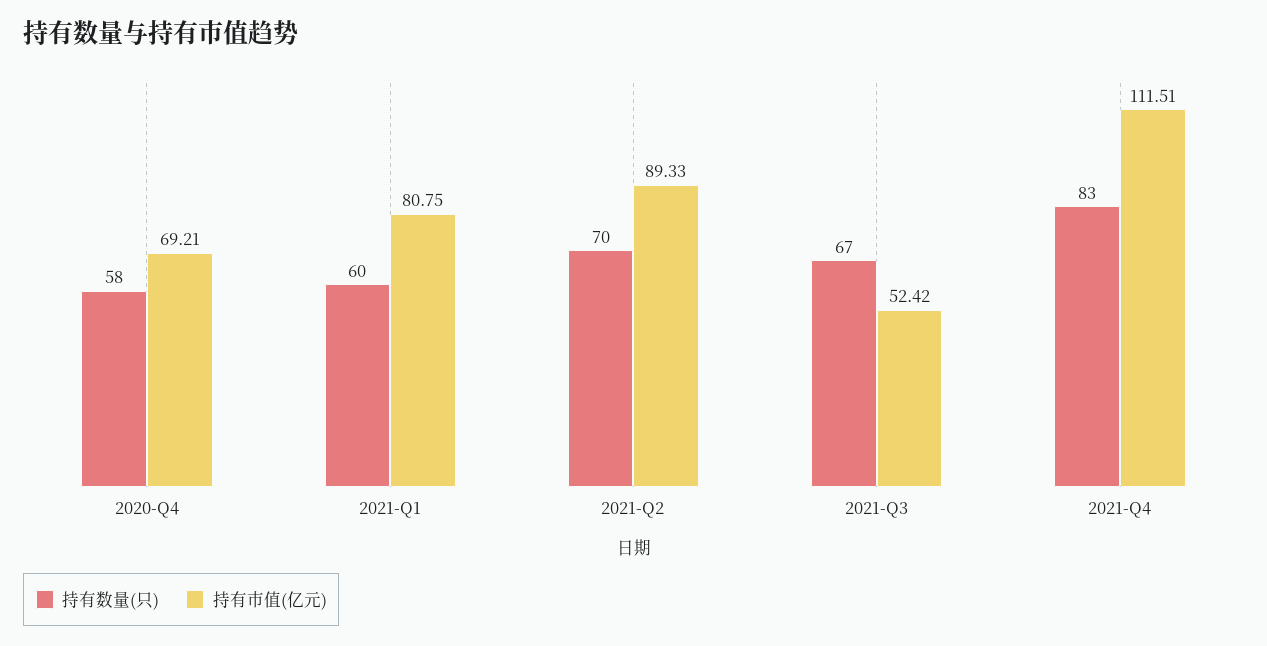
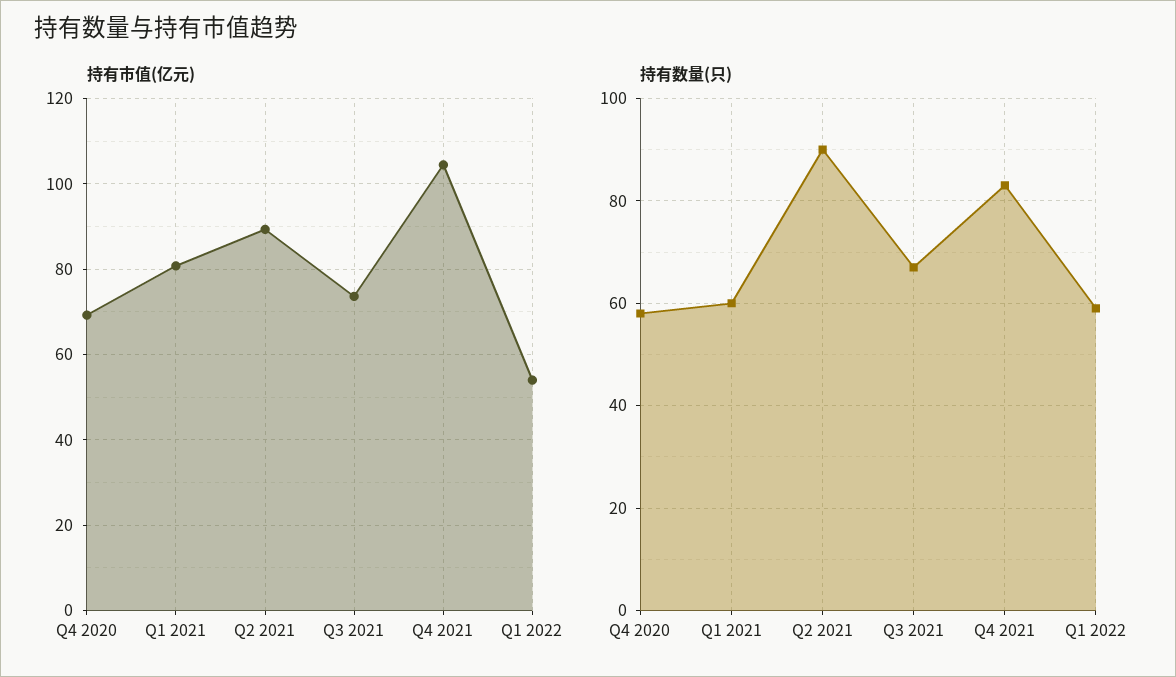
持有数量(只), 2021-Q2: 70 -> 90
持有市值(亿元), 2021-Q3: 52.42 -> 74
持有市值(亿元), 2021-Q4: 111.51 -> 104
持有市值(亿元), Q1 2022: none -> 54
持有数量(只), Q1 2022: none -> 60

